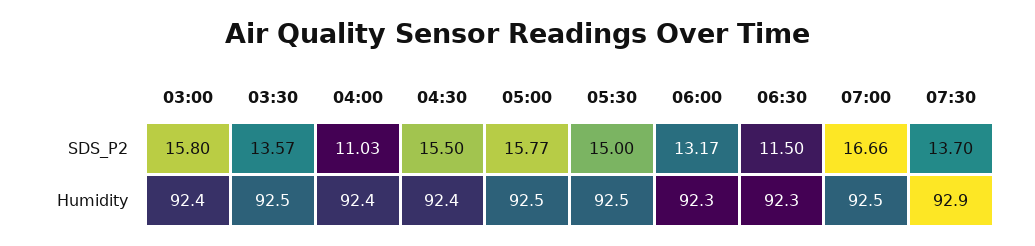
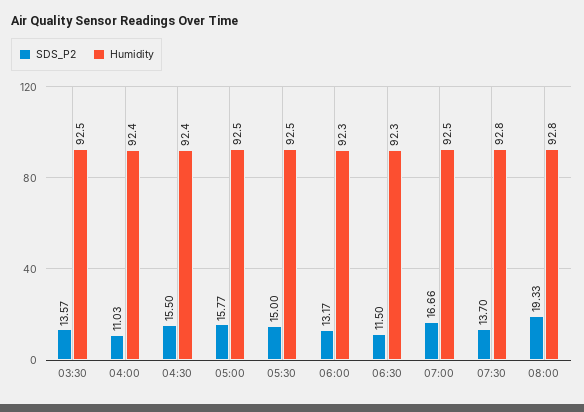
SDS_P2, 03:00: 15.8 -> none
Humidity, 03:00: 92.4 -> none
Humidity, 07:30: 92.9 -> 92.8
SDS_P2, 08:00: none -> 19.33
Humidity, 08:00: none -> 92.8

